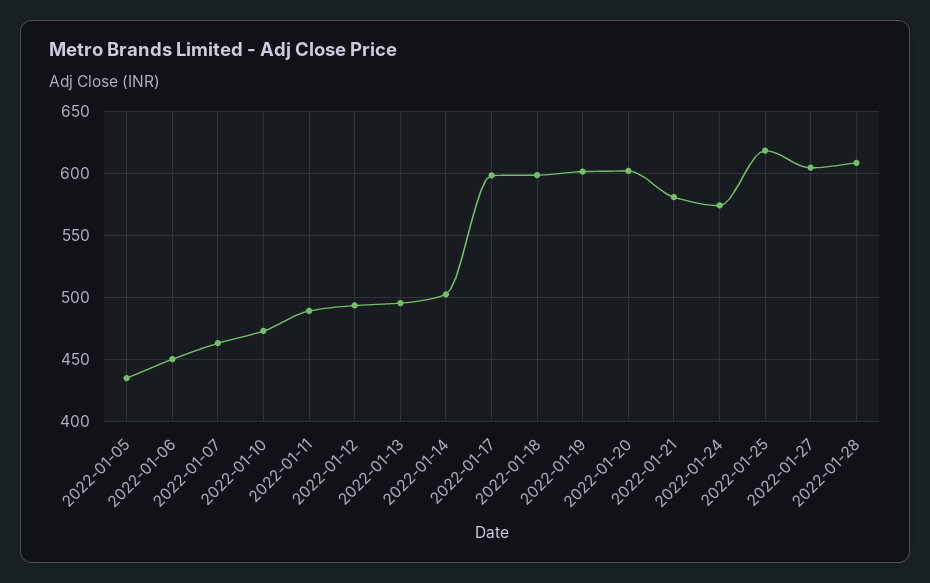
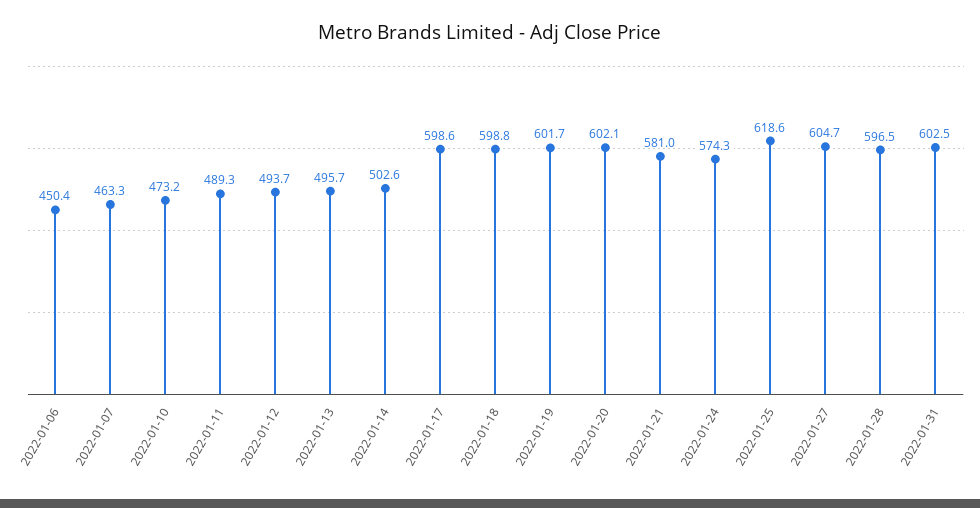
2022-01-05: 435 -> none
2022-01-28: 610 -> 596.5
2022-01-31: none -> 602.5

